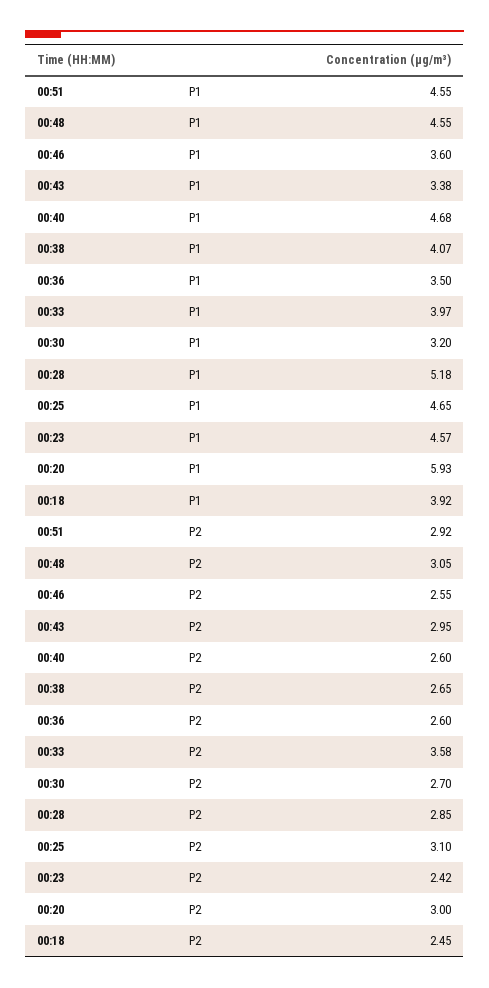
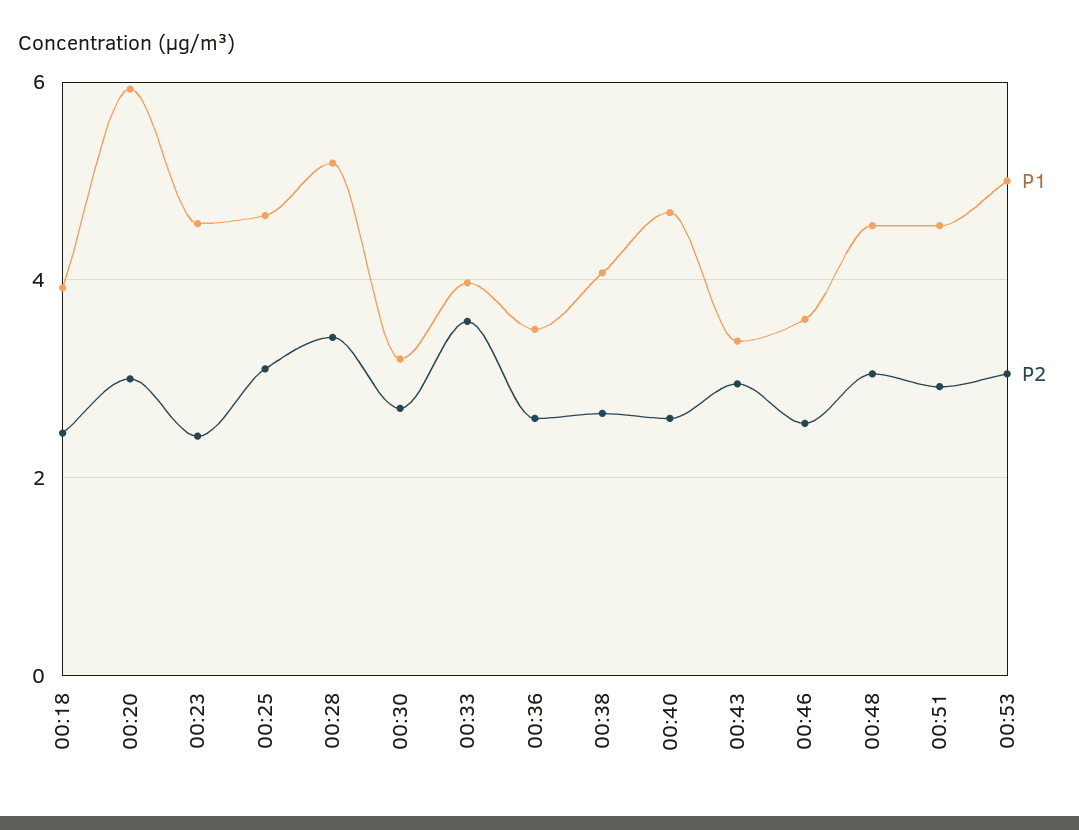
P2, 00:28: 2.85 -> 3.4
P1, 00:53: none -> 5
P2, 00:53: none -> 3

